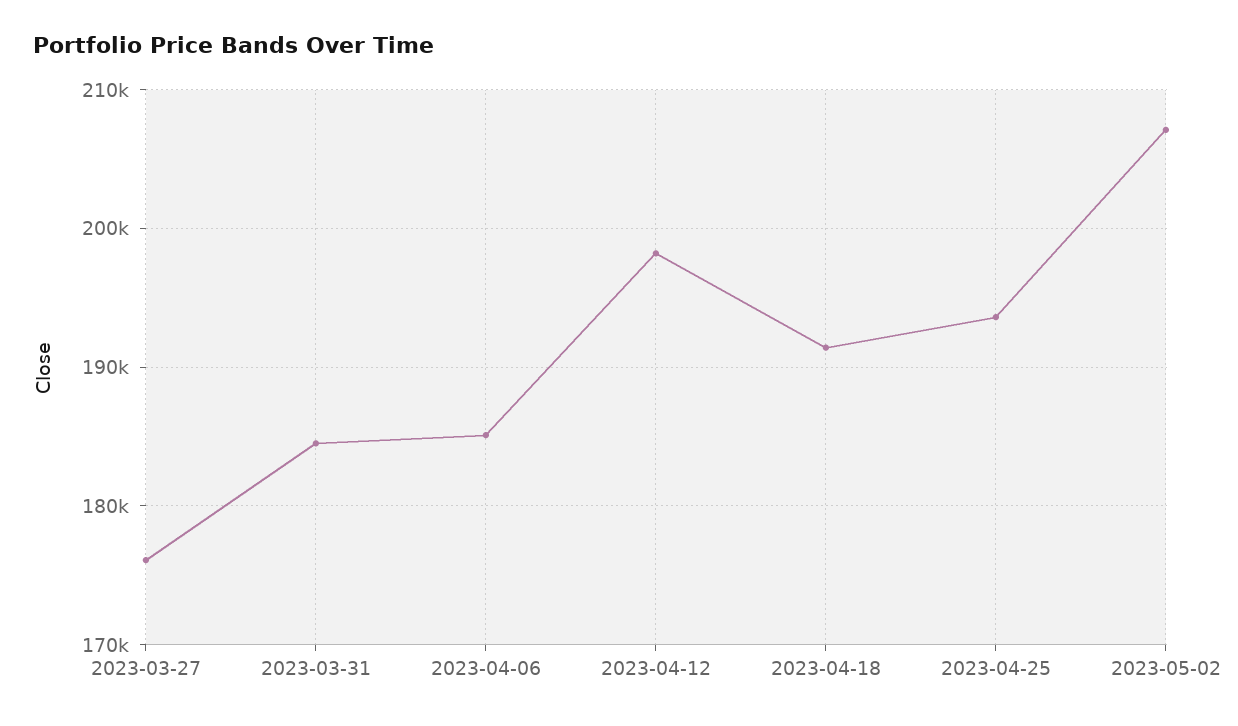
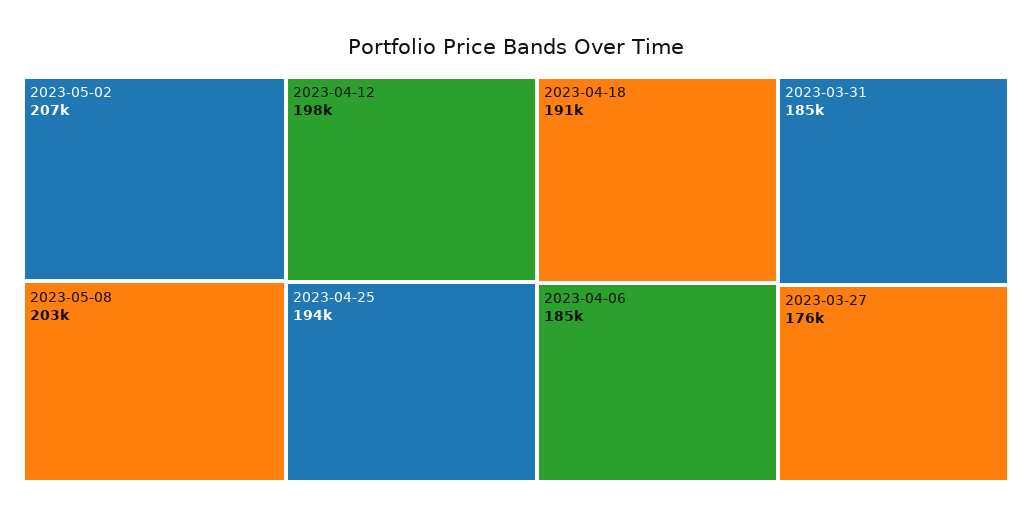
2023-05-08: none -> 203000

